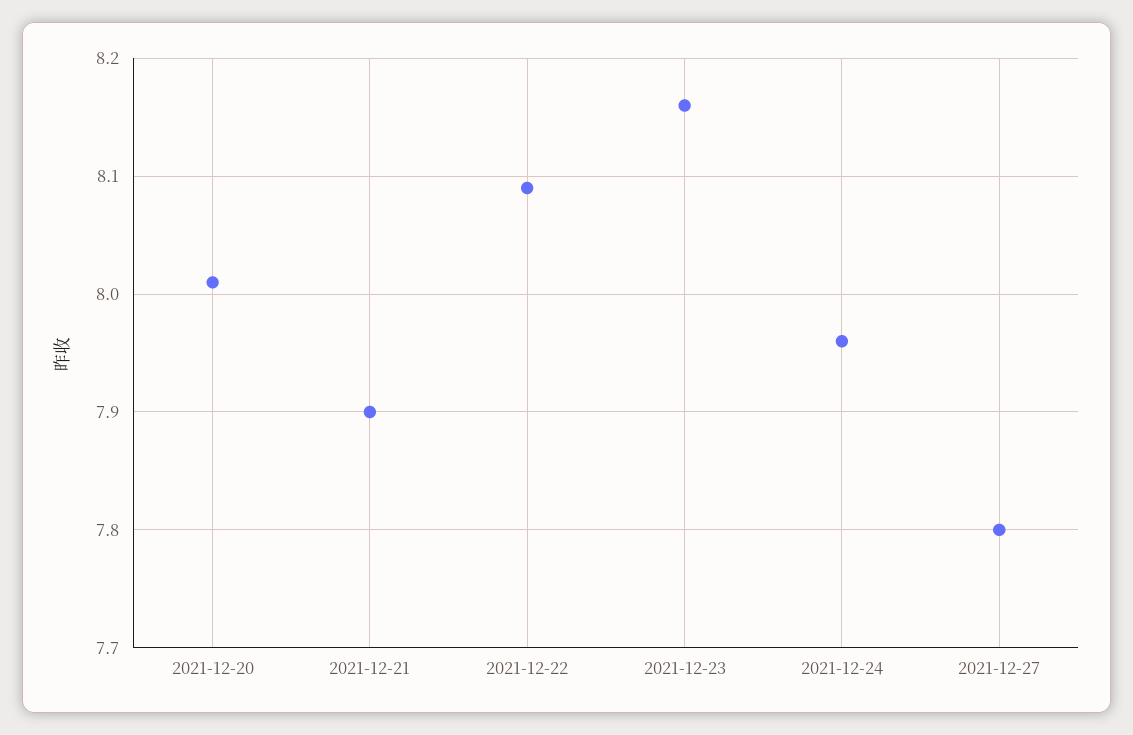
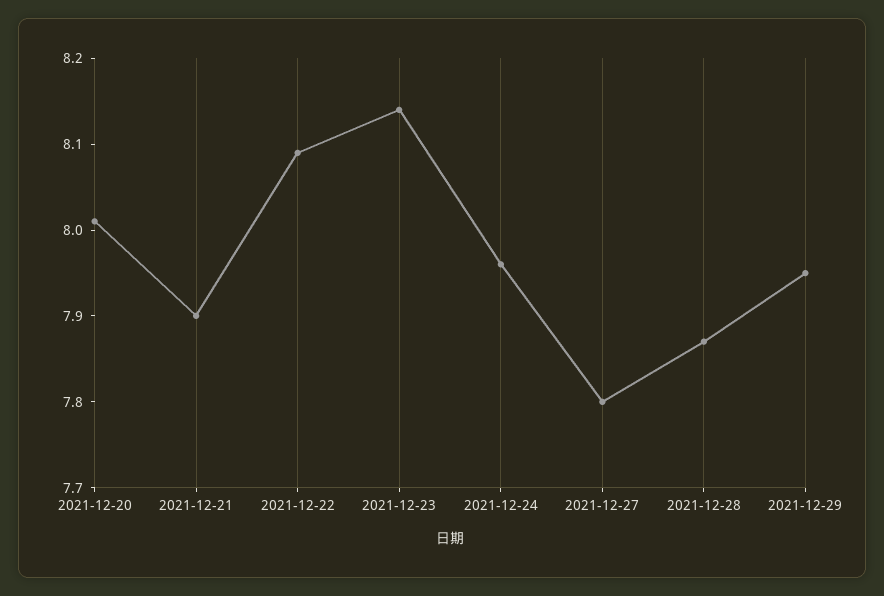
2021-12-23: 8.16 -> 8.14
2021-12-28: none -> 7.87
2021-12-29: none -> 7.95

